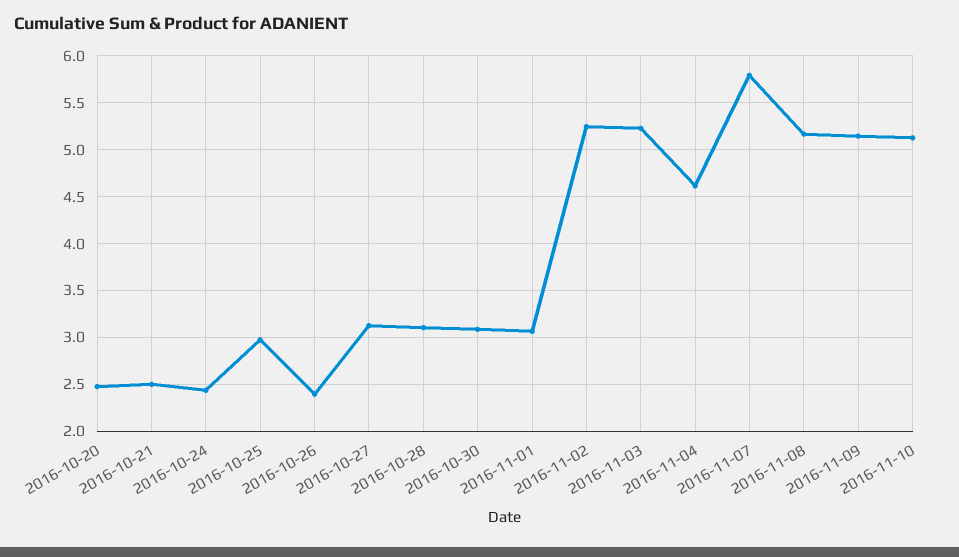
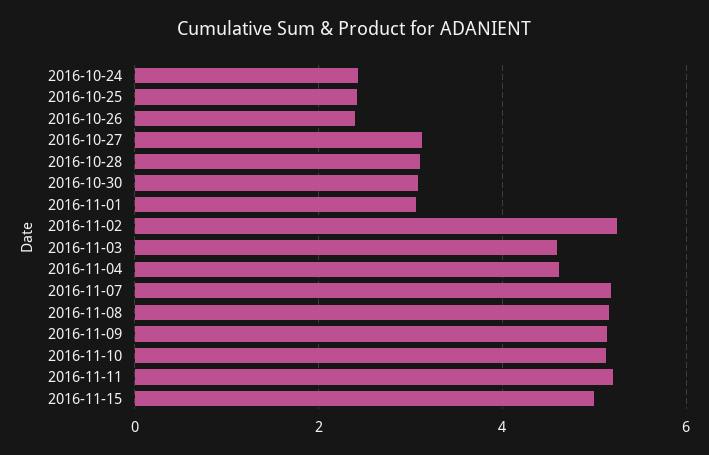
2016-10-20: 2.5 -> none
2016-10-21: 2.5 -> none
2016-10-25: 3 -> 2.4
2016-11-03: 5.2 -> 4.6
2016-11-07: 5.8 -> 5.2
2016-11-11: none -> 5.2
2016-11-15: none -> 5

